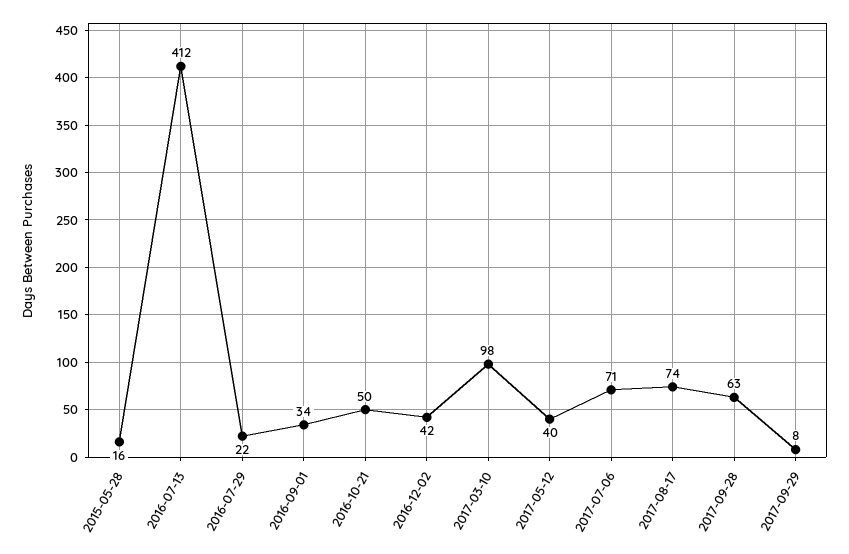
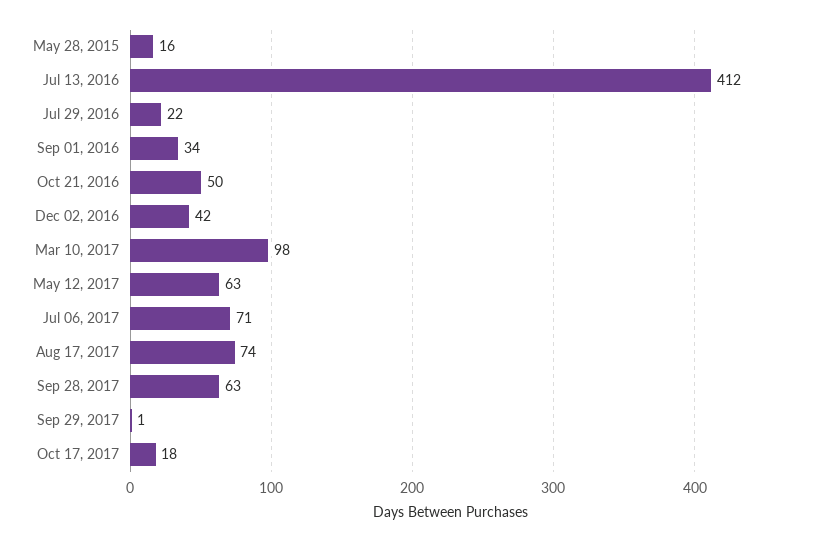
2017-05-12: 40 -> 63
2017-09-29: 8 -> 1
Oct 17, 2017: none -> 18

